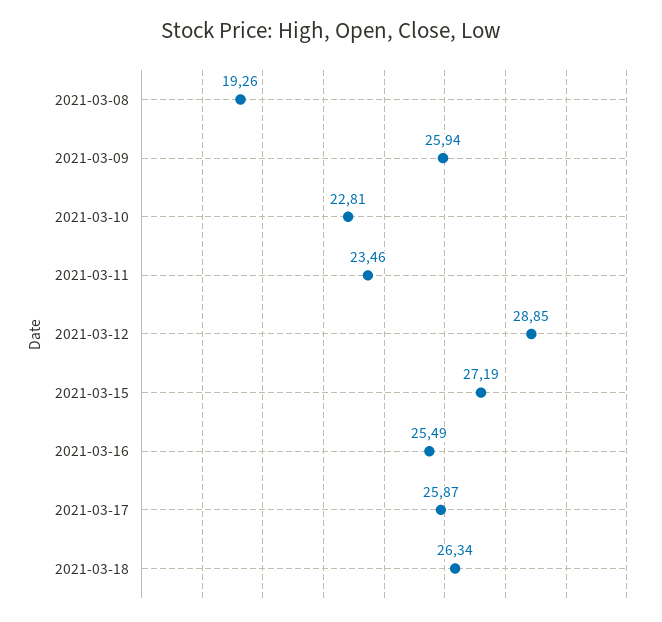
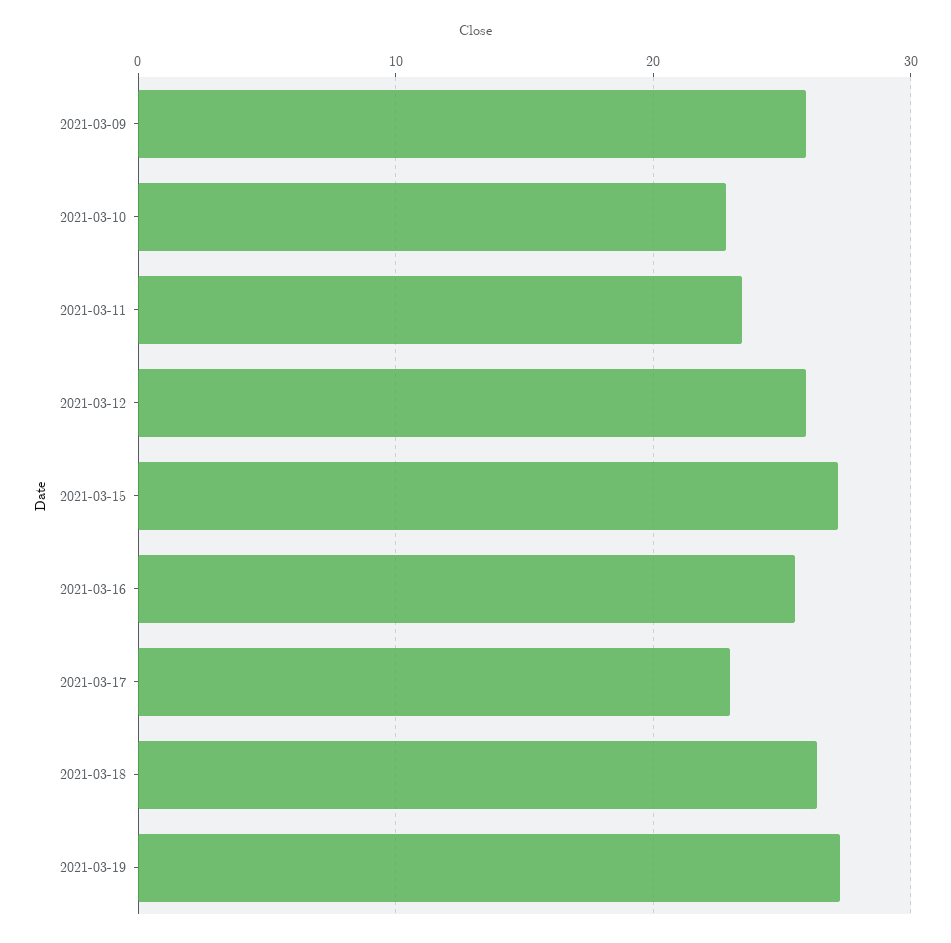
2021-03-08: 19.26 -> none
2021-03-12: 28.85 -> 26
2021-03-17: 25.87 -> 23
2021-03-19: none -> 27

